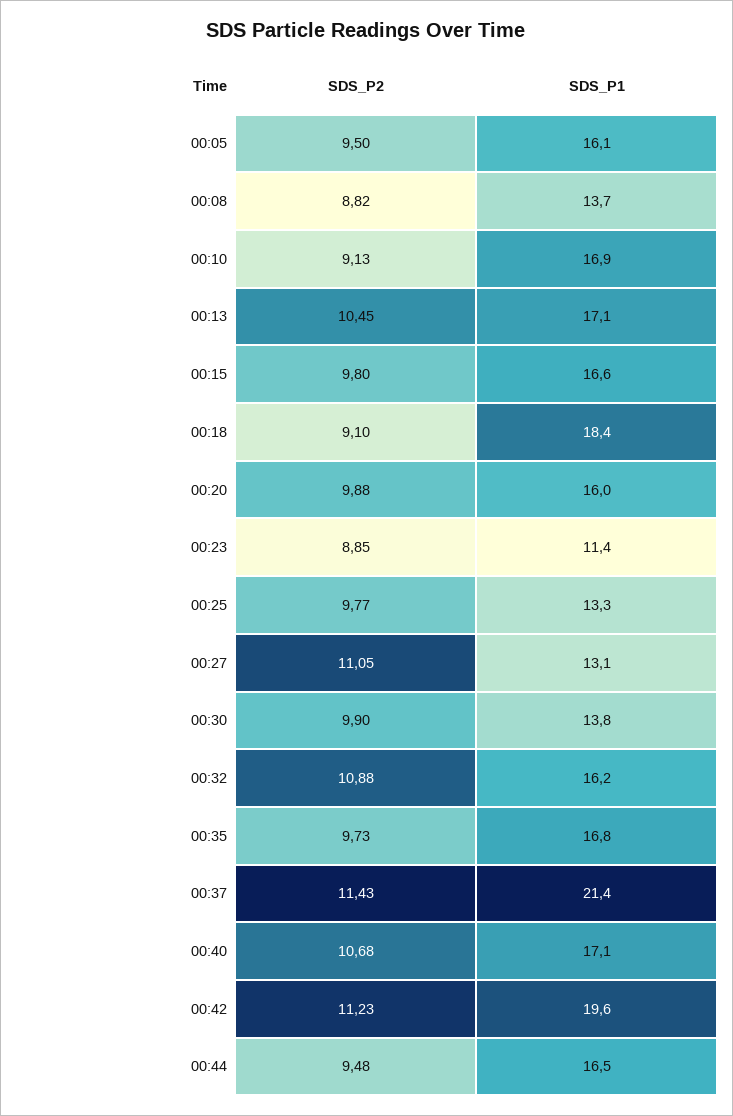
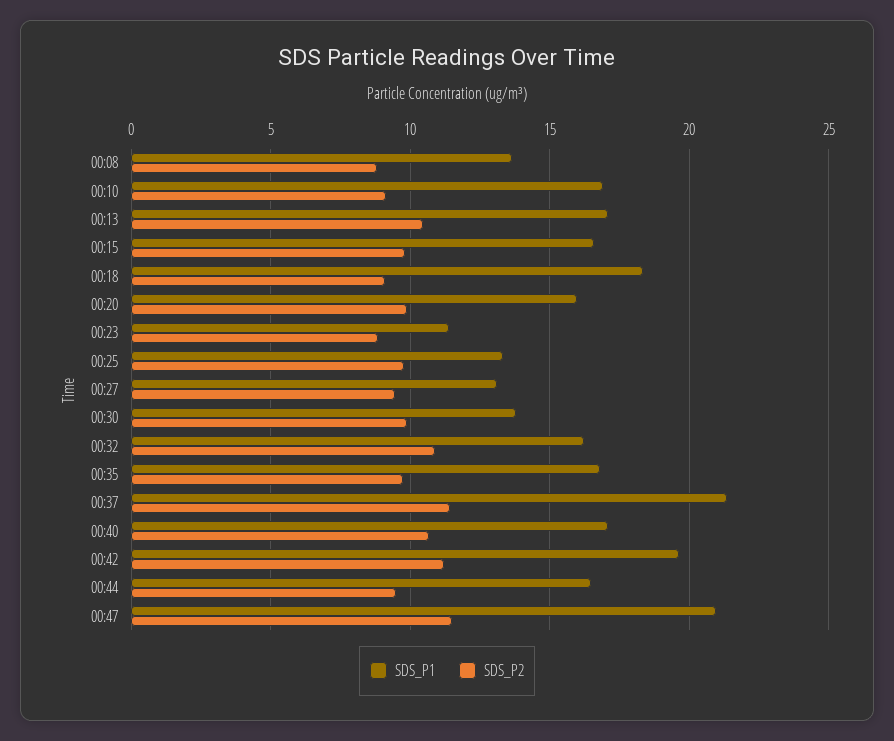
SDS_P2, 00:05: 9.5 -> none
SDS_P1, 00:05: 16.1 -> none
SDS_P2, 00:27: 11.05 -> 9.5
SDS_P1, 00:47: none -> 21
SDS_P2, 00:47: none -> 11.5

